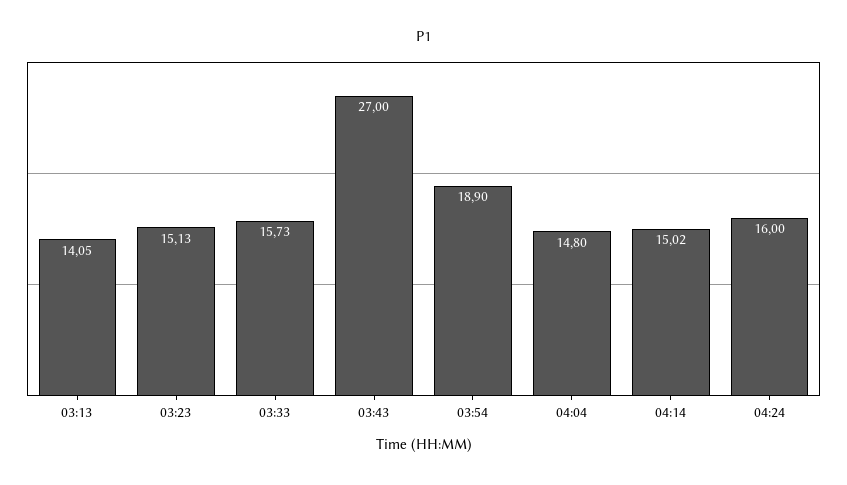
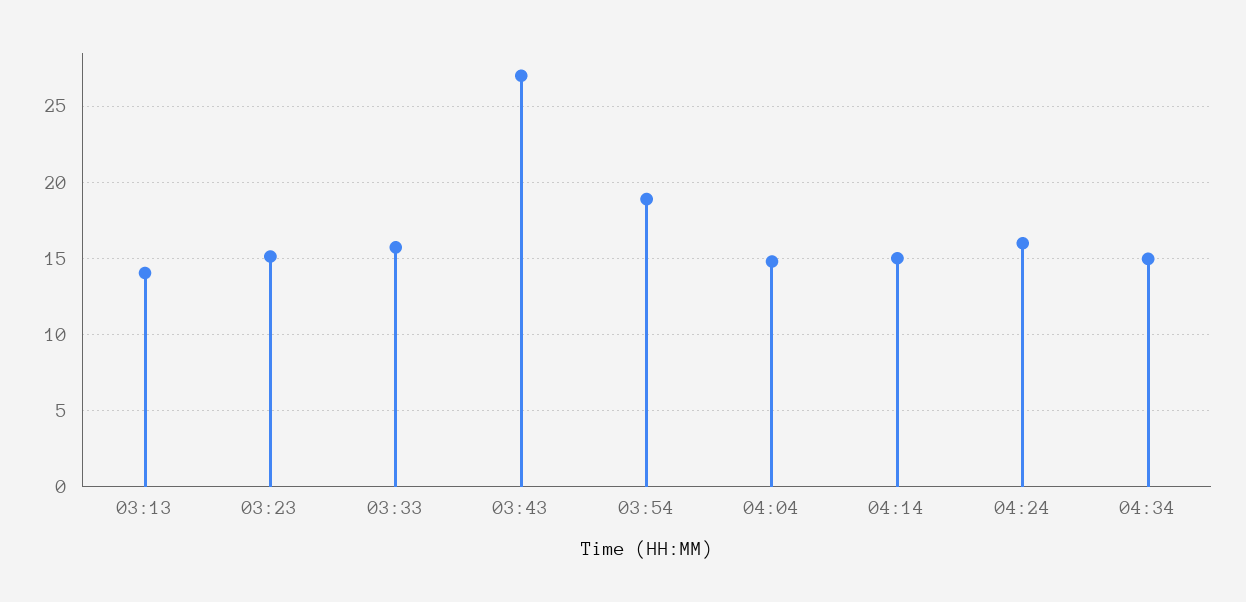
04:34: none -> 15

